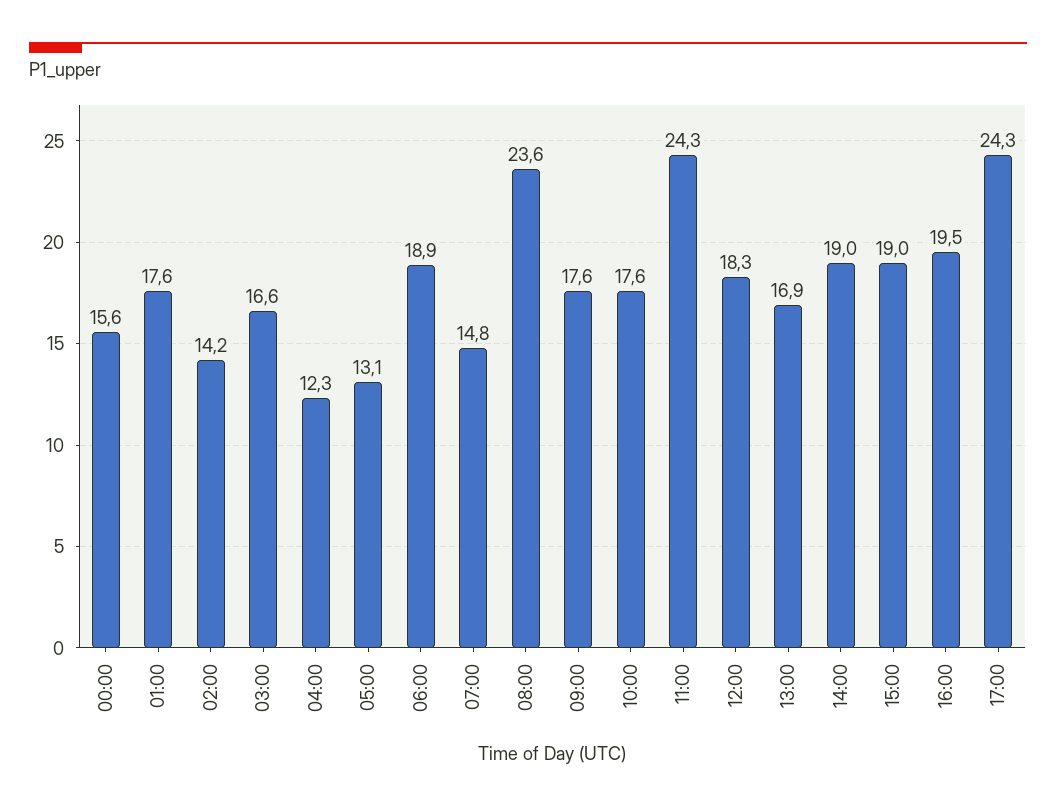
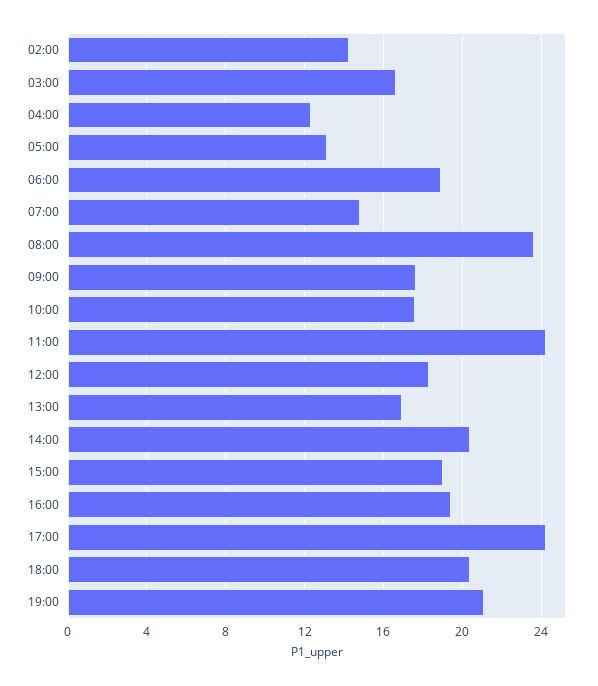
00:00: 15.6 -> none
01:00: 17.6 -> none
14:00: 19 -> 20.5
18:00: none -> 20.5
19:00: none -> 21

